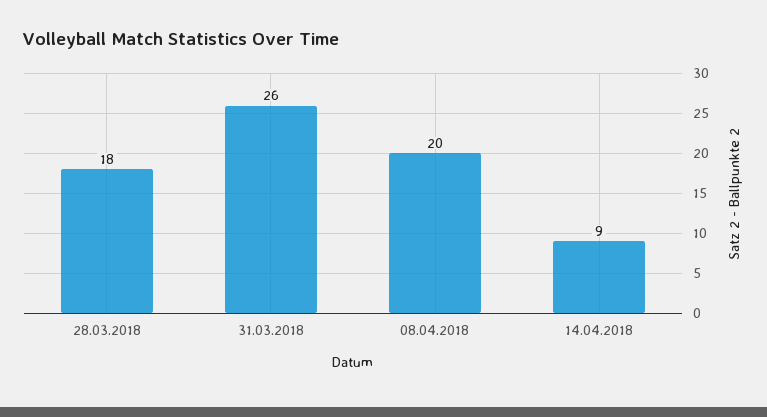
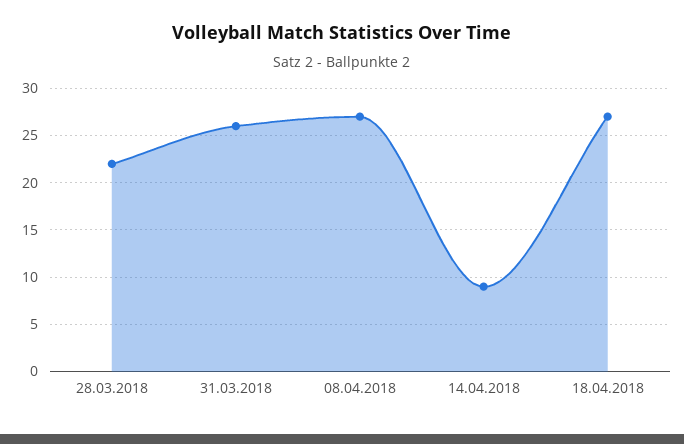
28.03.2018: 18 -> 22
08.04.2018: 20 -> 27
18.04.2018: none -> 27

